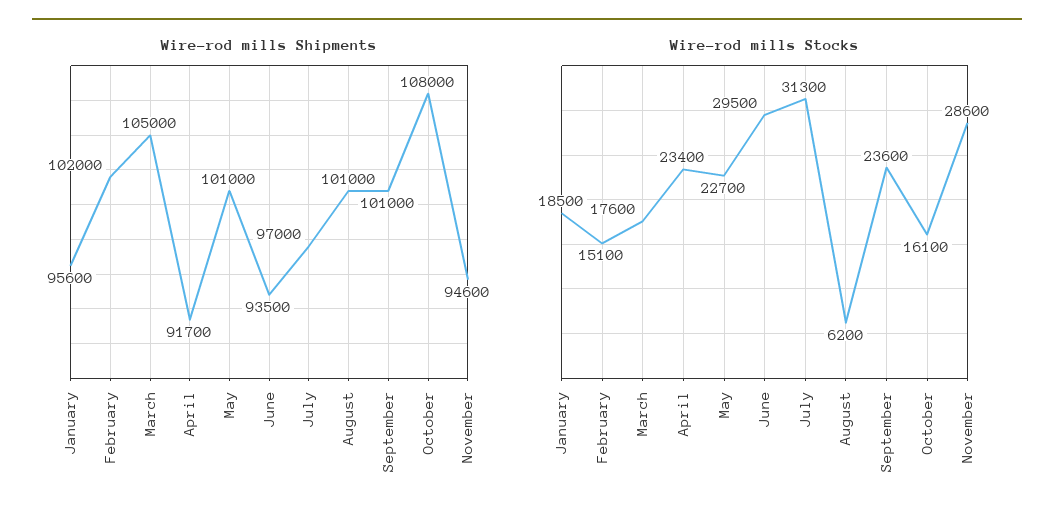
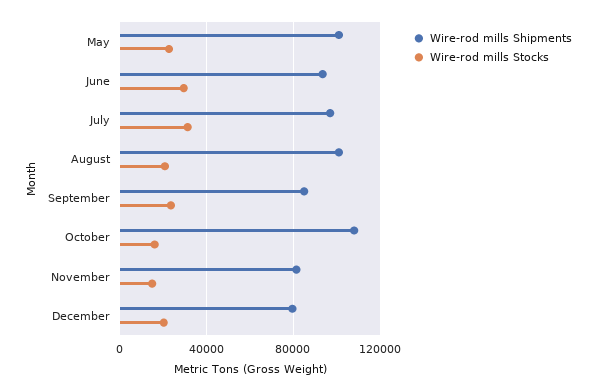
Wire-rod mills Shipments, January: 95600 -> none
Wire-rod mills Shipments, February: 102000 -> none
Wire-rod mills Shipments, March: 105000 -> none
Wire-rod mills Shipments, April: 91700 -> none
Wire-rod mills Shipments, September: 101000 -> 85000
Wire-rod mills Shipments, November: 94600 -> 80000
Wire-rod mills Stocks, January: 18500 -> none
Wire-rod mills Stocks, February: 15100 -> none
Wire-rod mills Stocks, March: 17600 -> none
Wire-rod mills Stocks, April: 23400 -> none
Wire-rod mills Stocks, August: 6200 -> 20000
Wire-rod mills Stocks, November: 28600 -> 15000
Wire-rod mills Shipments, December: none -> 80000
Wire-rod mills Stocks, December: none -> 20000

